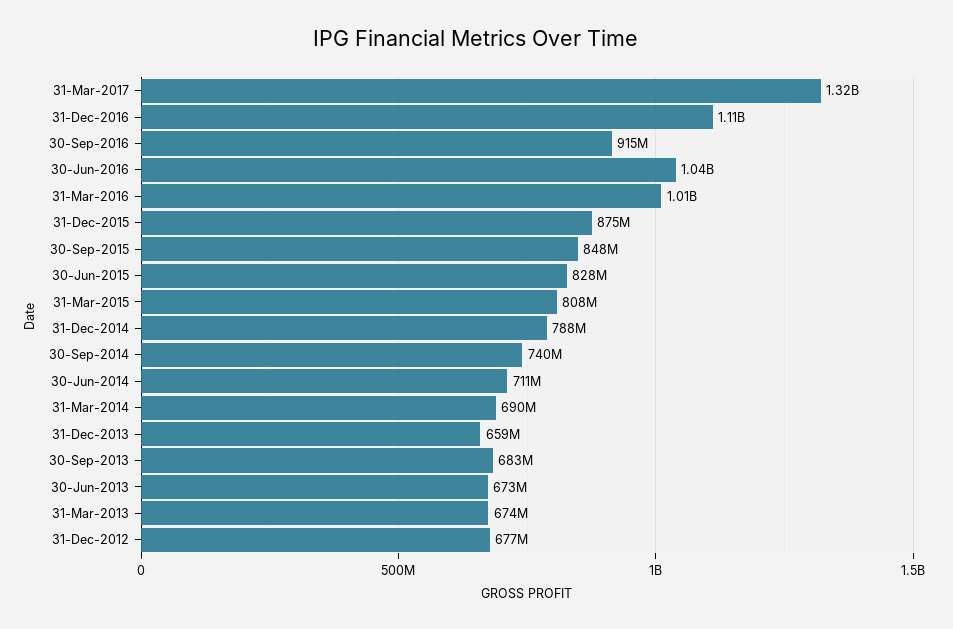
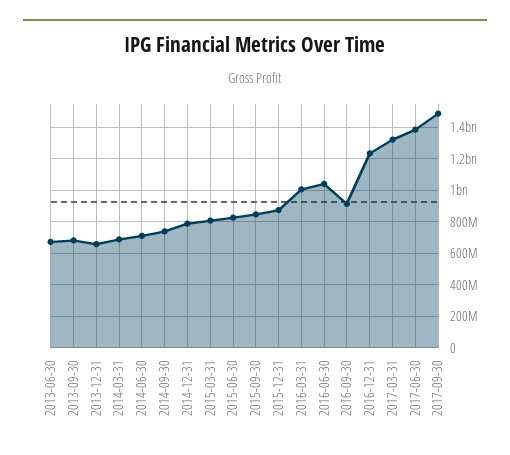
31-Dec-2016: 1110000000 -> 1250000000
31-Mar-2013: 674000000 -> none
31-Dec-2012: 677000000 -> none
2017-06-30: none -> 1400000000
2017-09-30: none -> 1500000000

